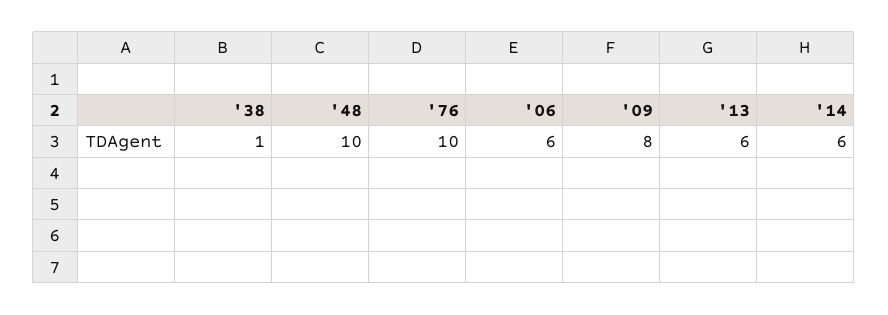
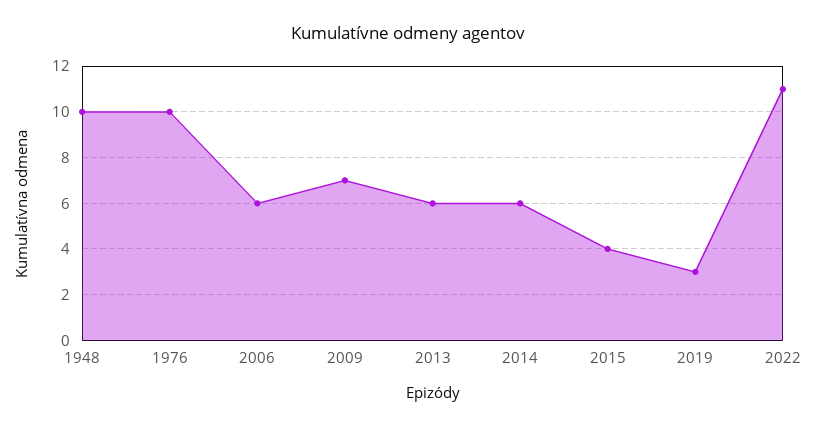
'38: 1 -> none
'09: 8 -> 7
2015: none -> 4
2019: none -> 3
2022: none -> 11

